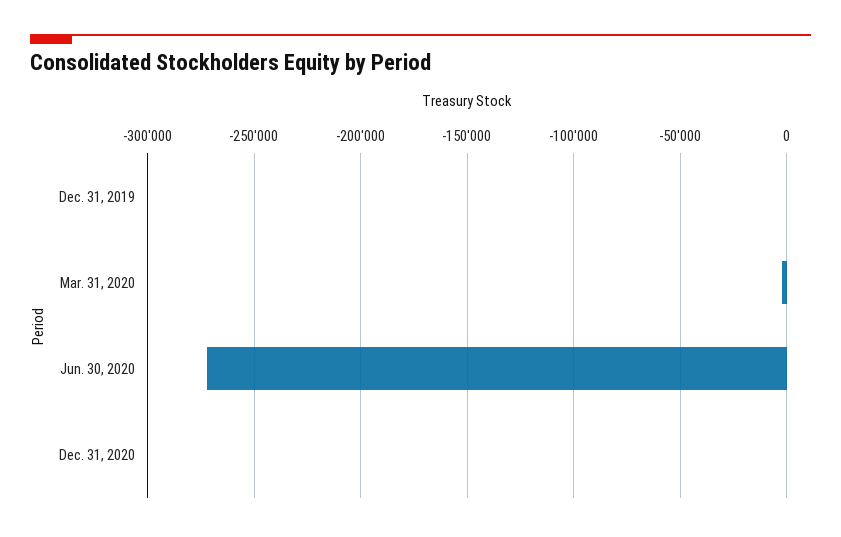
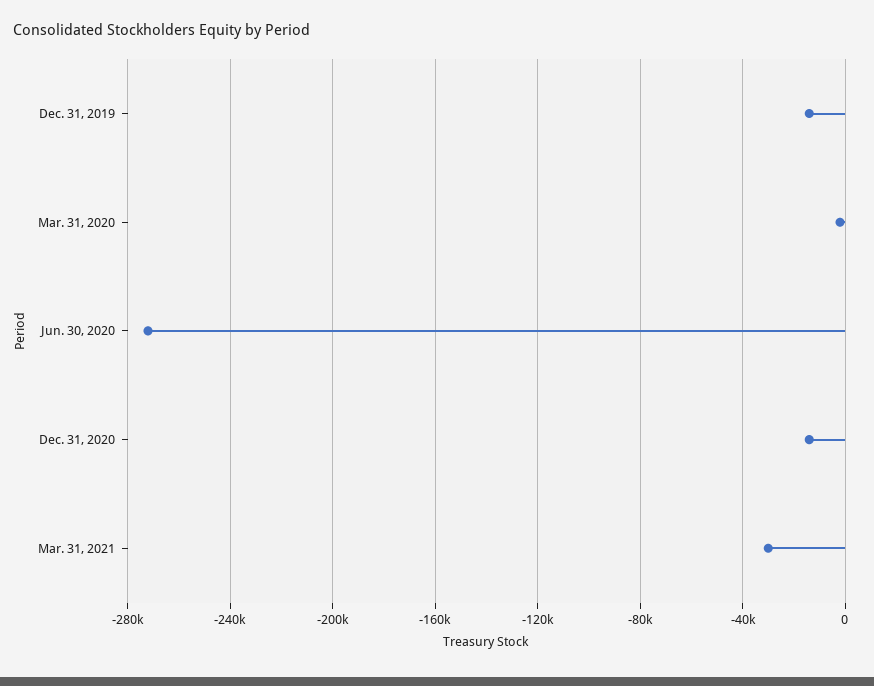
Dec. 31, 2019: 0 -> -15000
Dec. 31, 2020: 0 -> -15000
Mar. 31, 2021: none -> -30000

